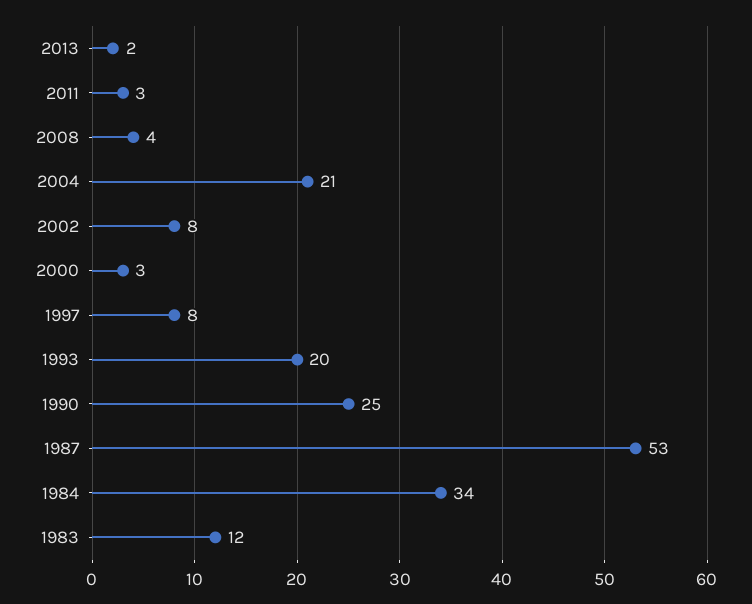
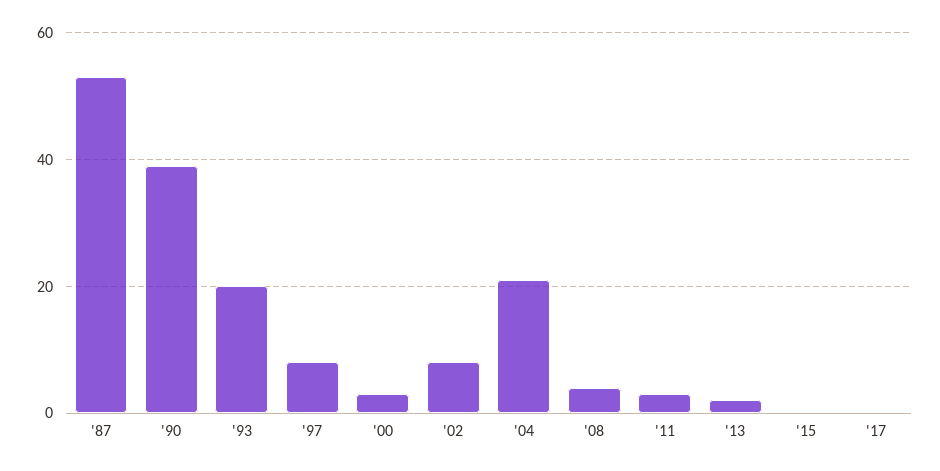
1990: 25 -> 40
1984: 34 -> none
1983: 12 -> none
'15: none -> 0
'17: none -> 0

